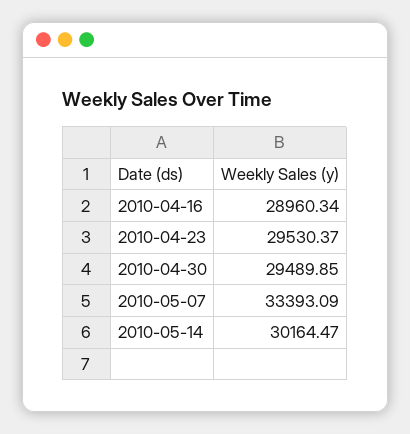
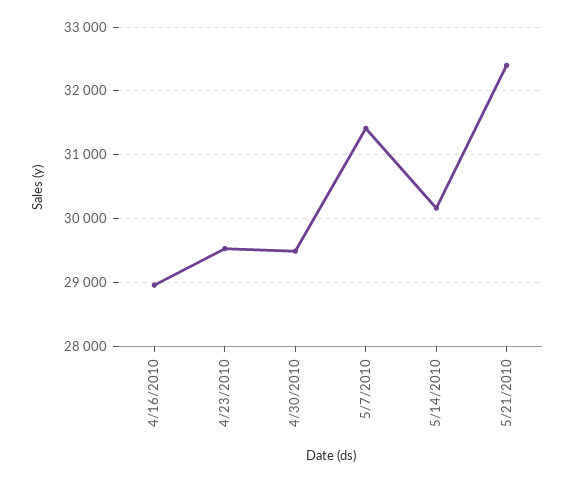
2010-05-07: 33393.09 -> 31400
5/21/2010: none -> 32400

